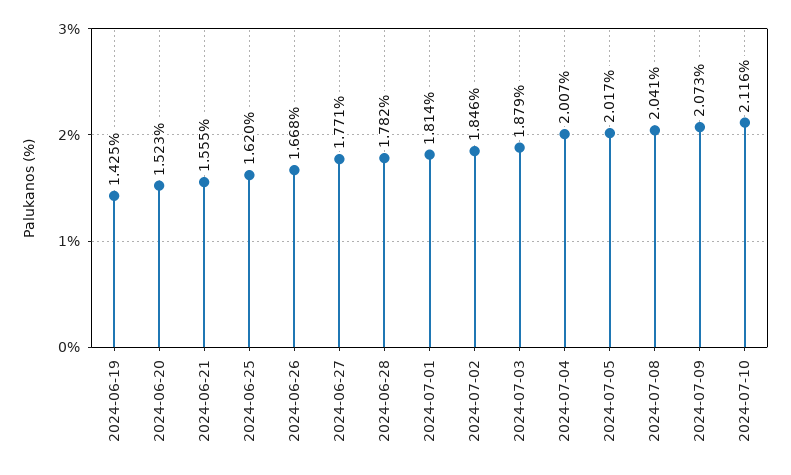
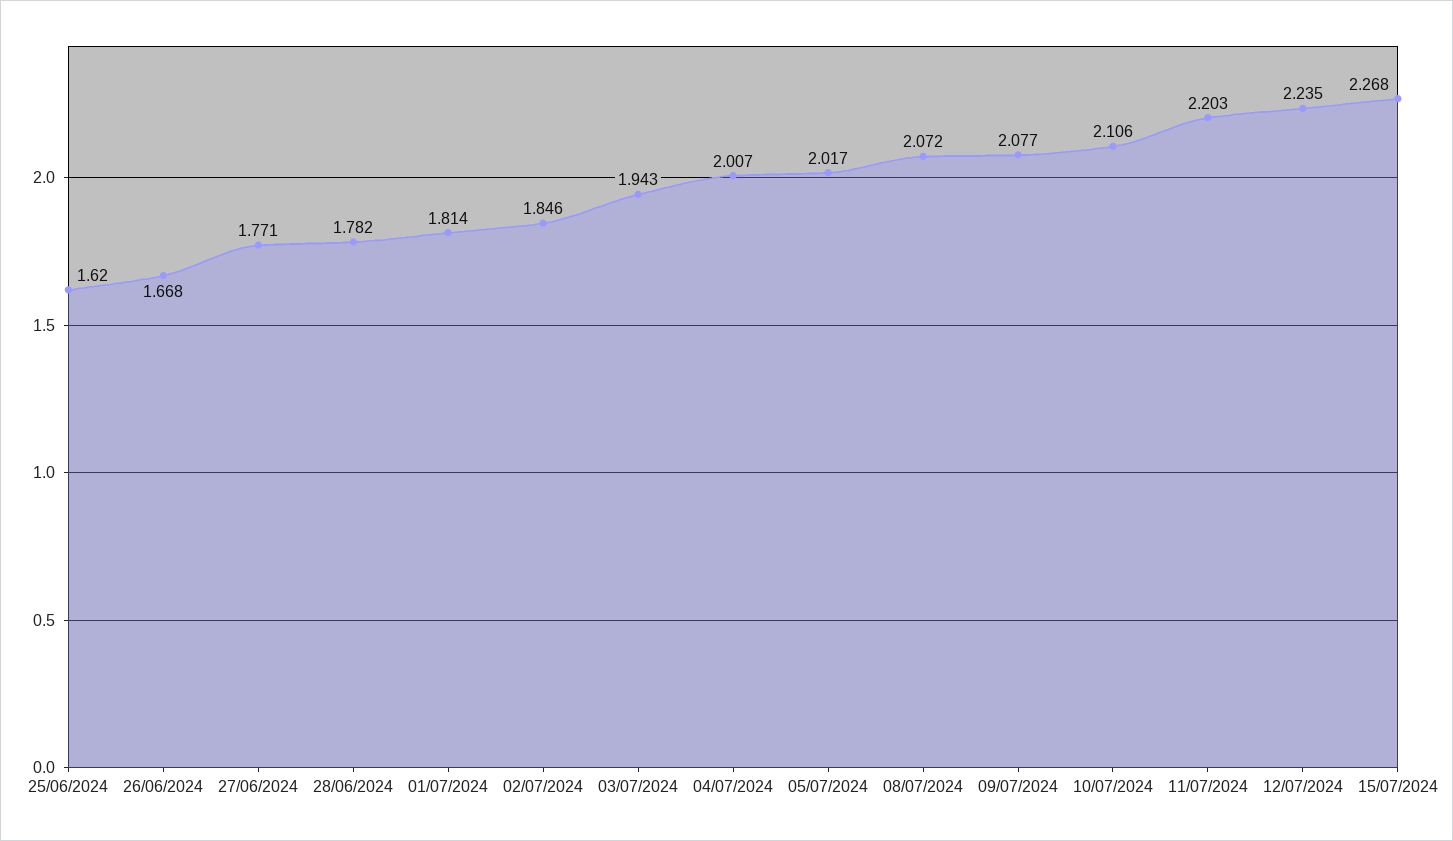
2024-06-19: 1.425 -> none
2024-06-20: 1.523 -> none
2024-06-21: 1.555 -> none
2024-07-03: 1.879 -> 1.943
2024-07-08: 2.041 -> 2.072
2024-07-09: 2.073 -> 2.077
2024-07-10: 2.116 -> 2.106
11/07/2024: none -> 2.203
12/07/2024: none -> 2.235
15/07/2024: none -> 2.268

